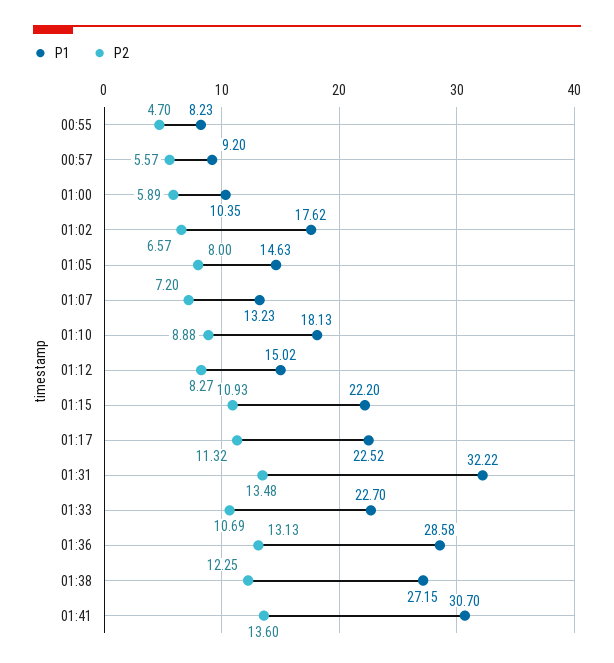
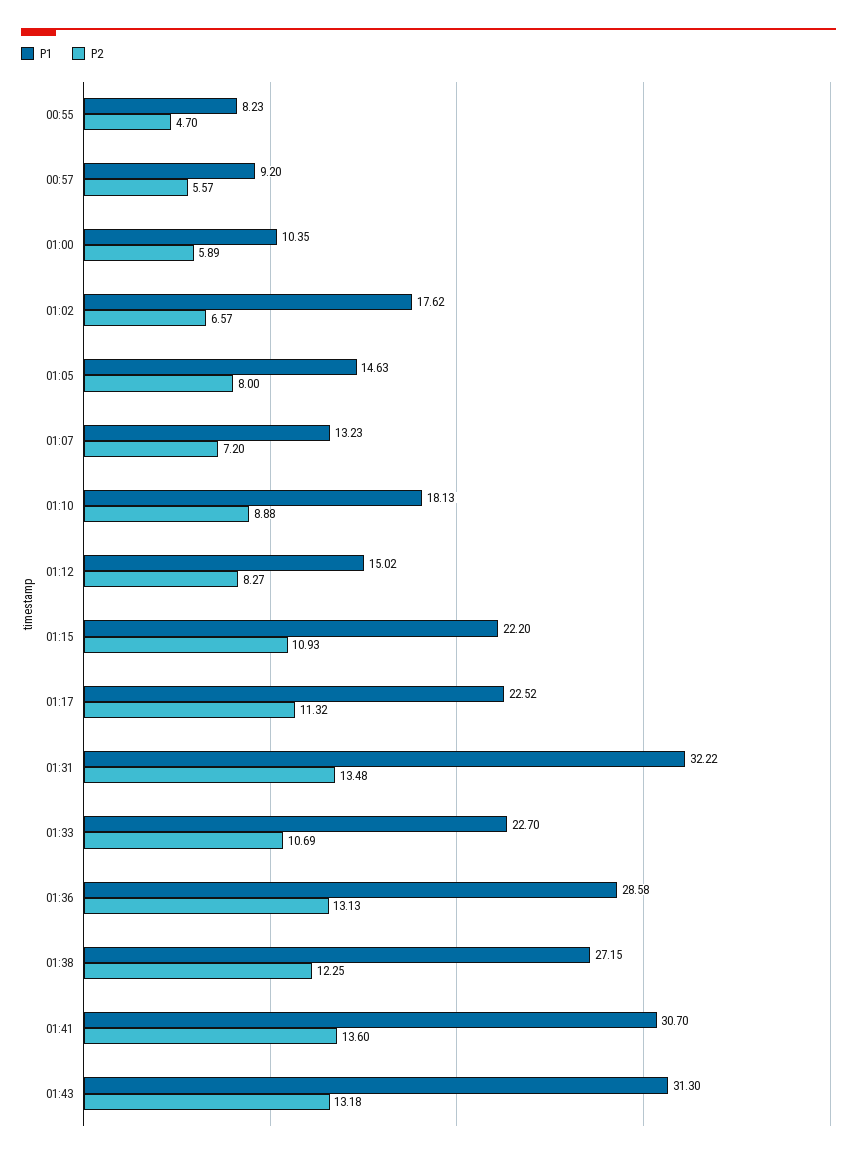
P1, 01:43: none -> 31.3
P2, 01:43: none -> 13.18

